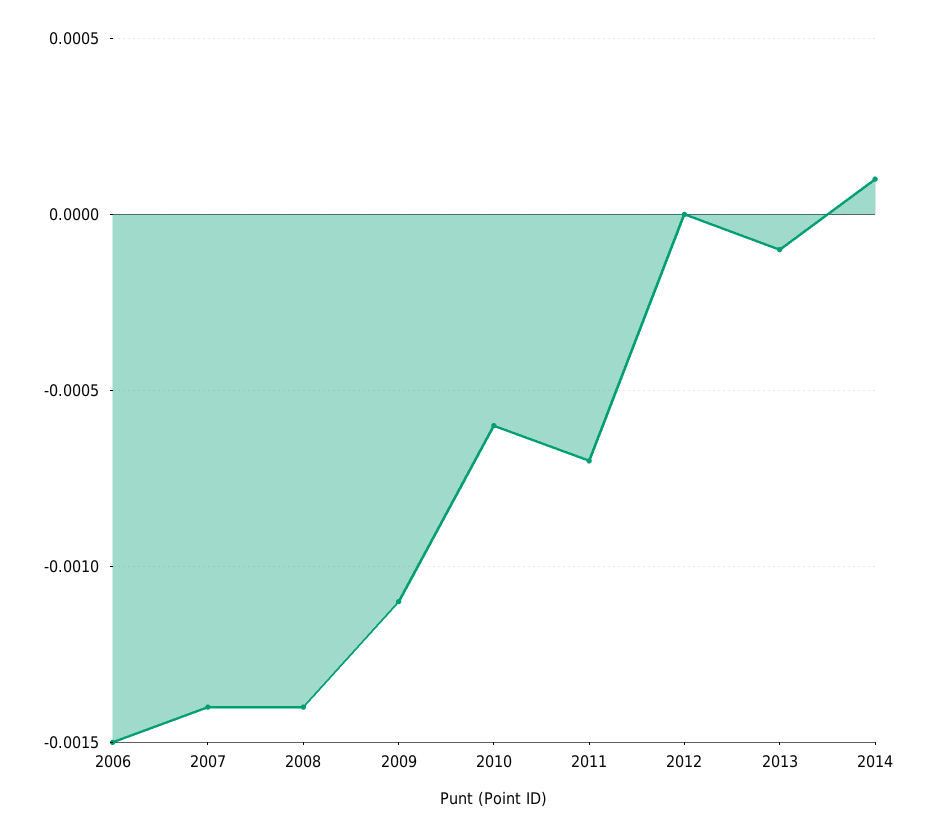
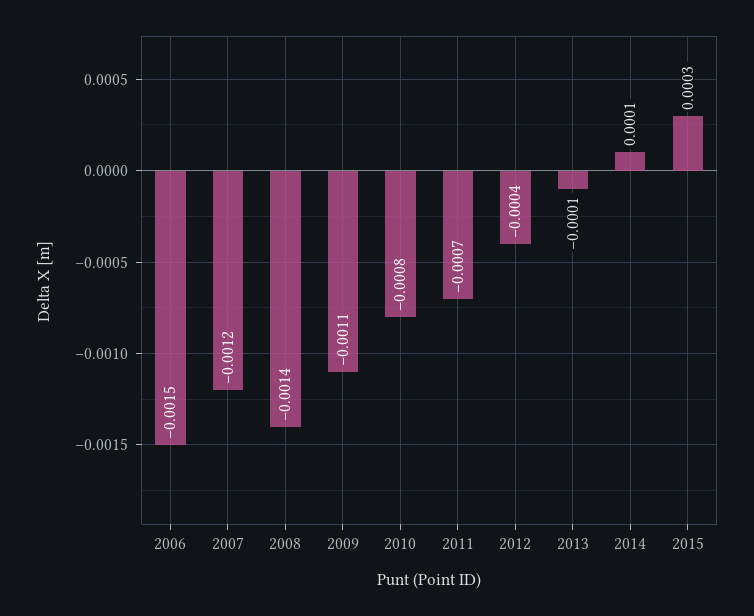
2007: -0.0014 -> -0.0012
2010: -0.0006 -> -0.0008
2012: 0 -> -0.0004
2015: none -> 0.0003

